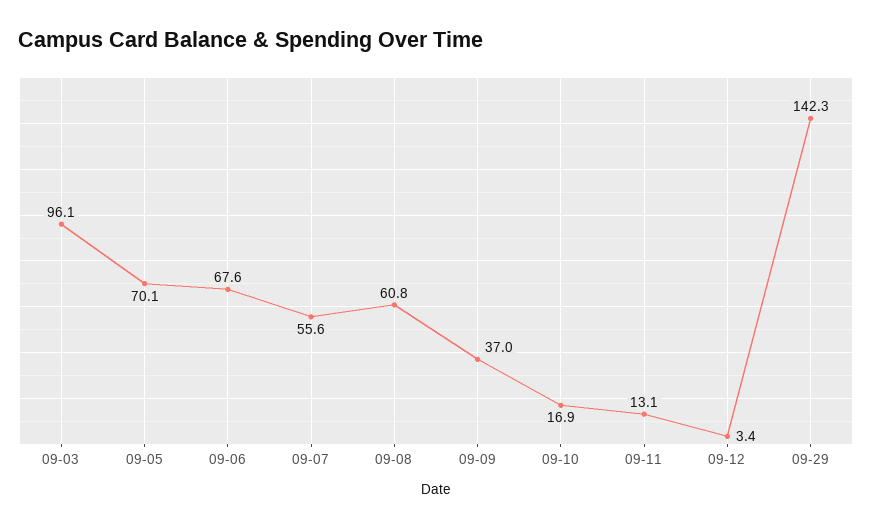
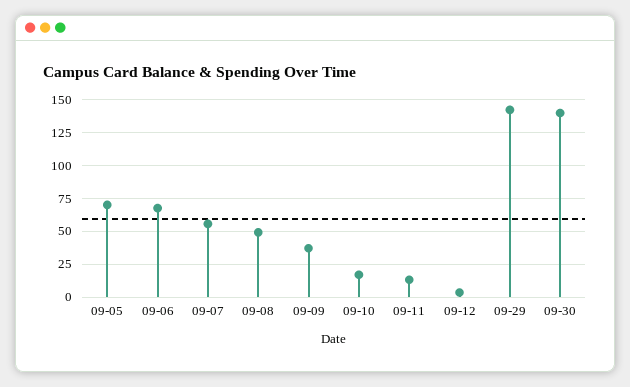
09-03: 96.1 -> none
09-08: 60.8 -> 50
09-30: none -> 140

